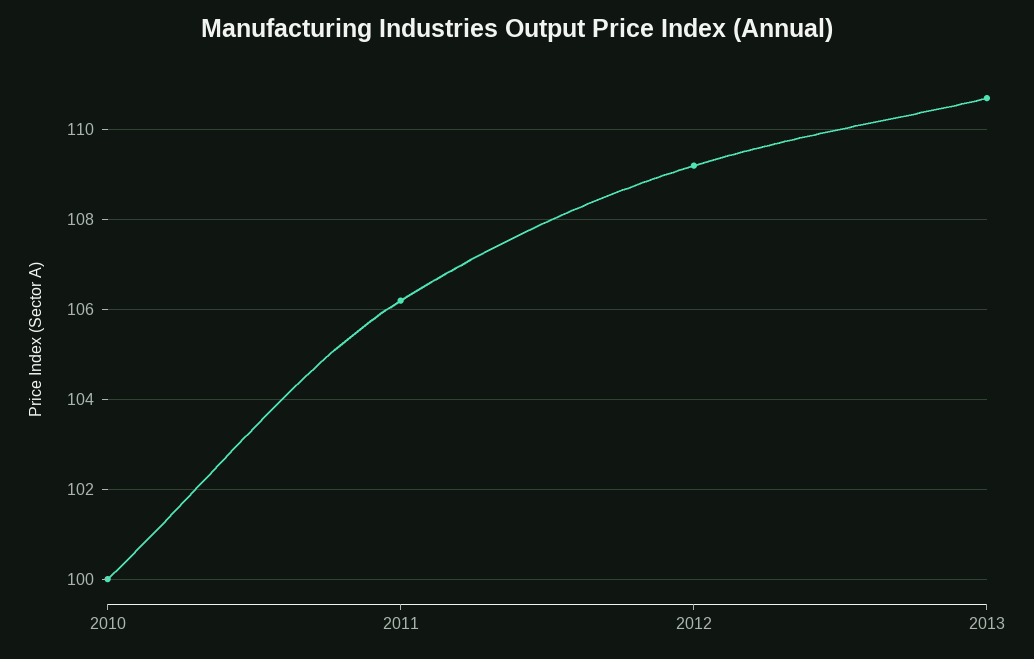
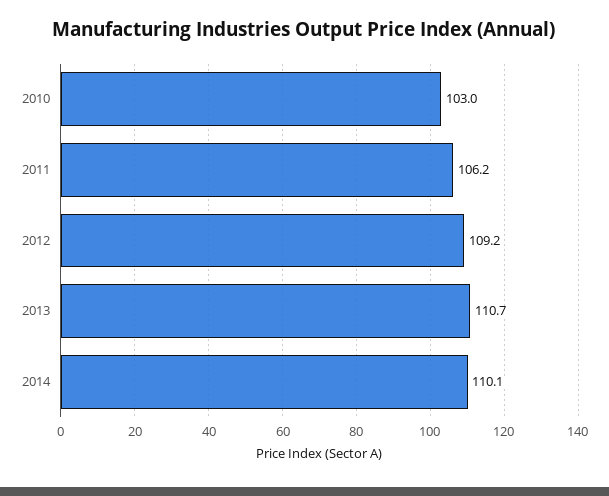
2010: 100 -> 103
2014: none -> 110.1

